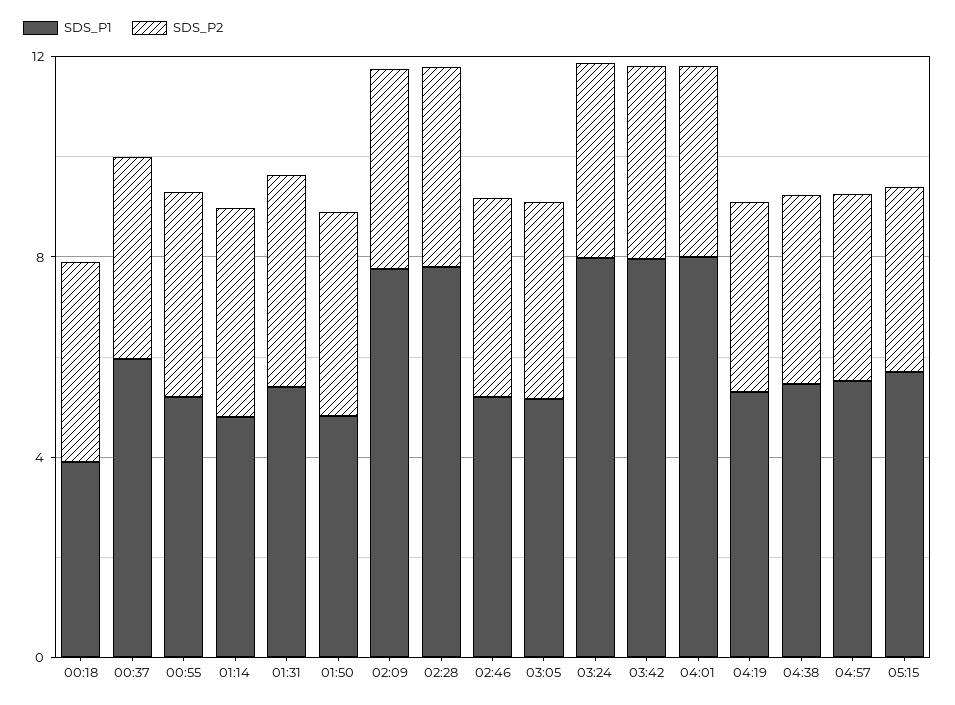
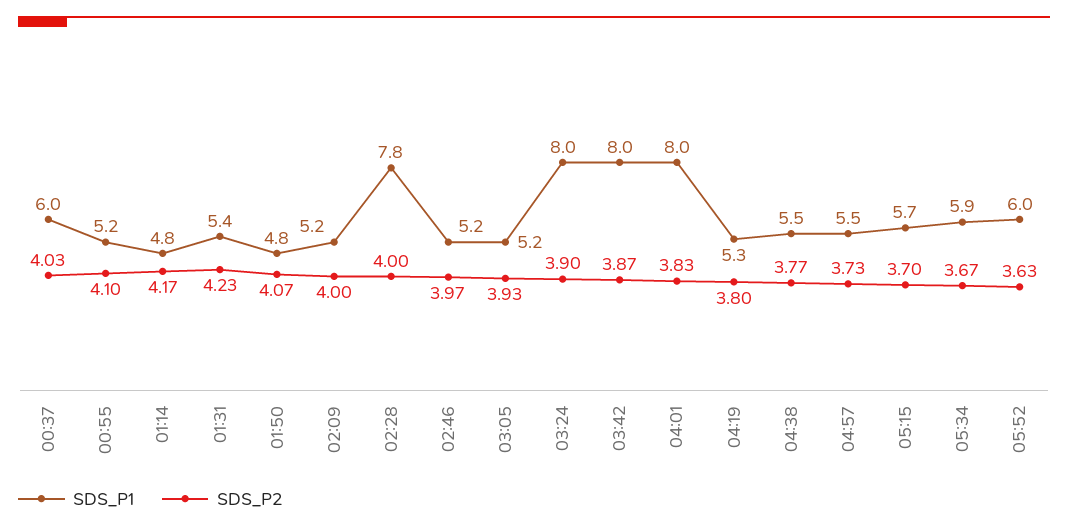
SDS_P1, 00:18: 4 -> none
SDS_P2, 00:18: 4 -> none
SDS_P1, 02:09: 8 -> 5.2
SDS_P1, 05:34: none -> 5.9
SDS_P2, 05:34: none -> 3.67
SDS_P1, 05:52: none -> 6
SDS_P2, 05:52: none -> 3.63

